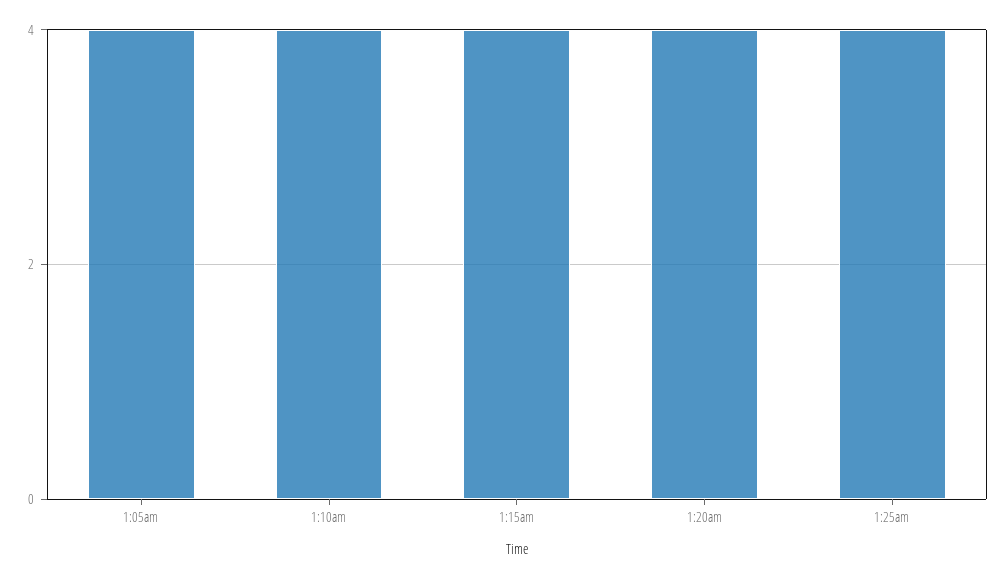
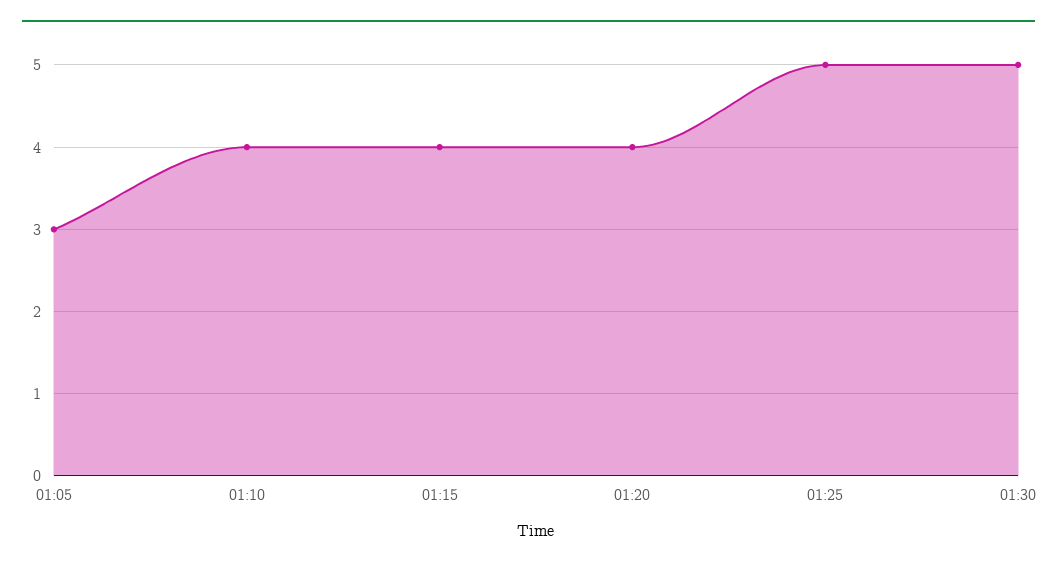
1:05am: 4 -> 3
1:25am: 4 -> 5
01:30: none -> 5

